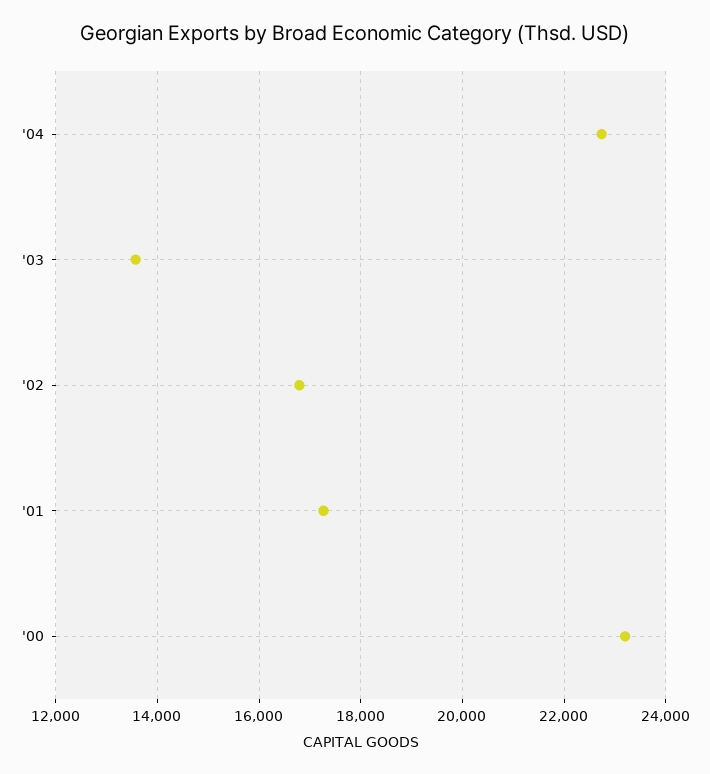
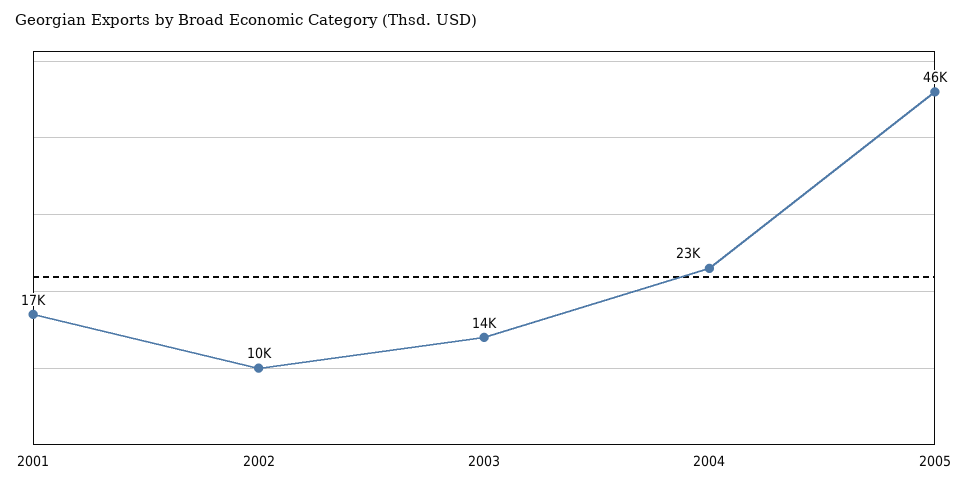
'02: 16800 -> 10000
'00: 23200 -> none
2005: none -> 46000

